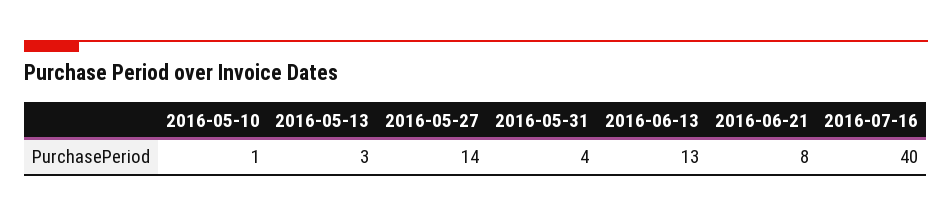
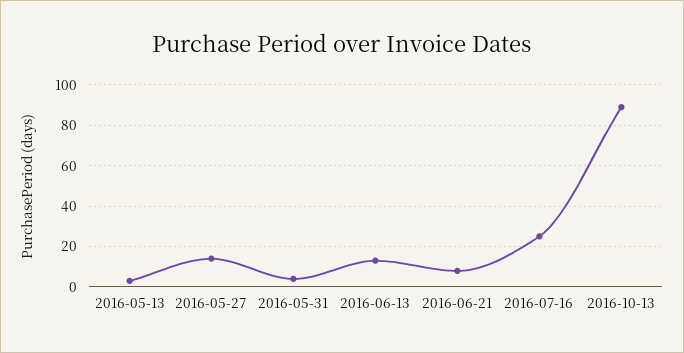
2016-05-10: 1 -> none
2016-07-16: 40 -> 25
2016-10-13: none -> 90

